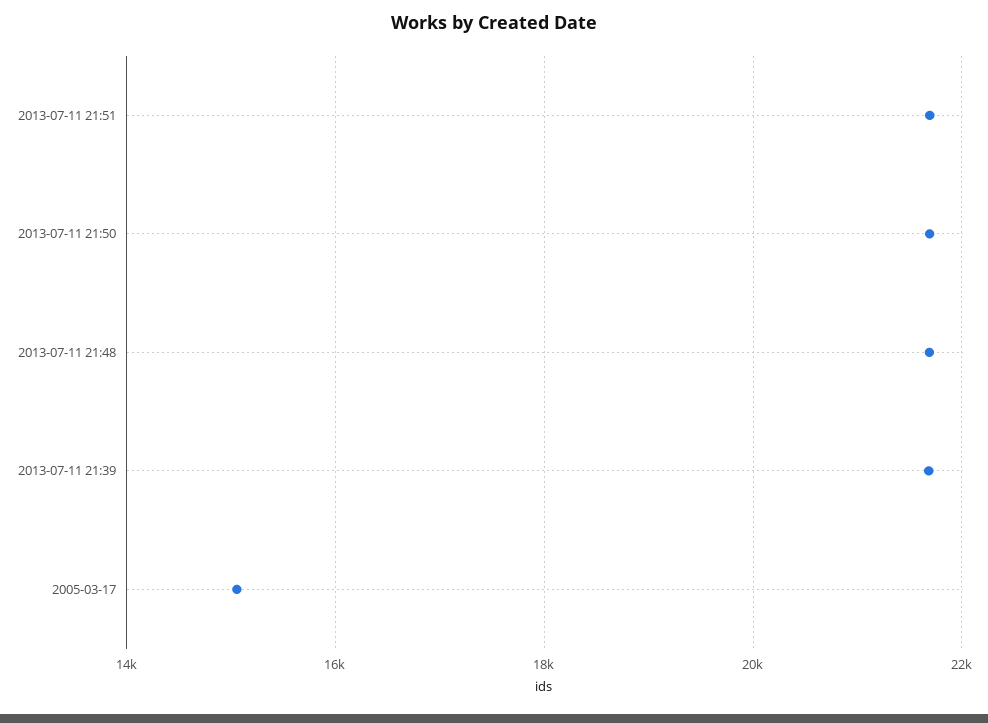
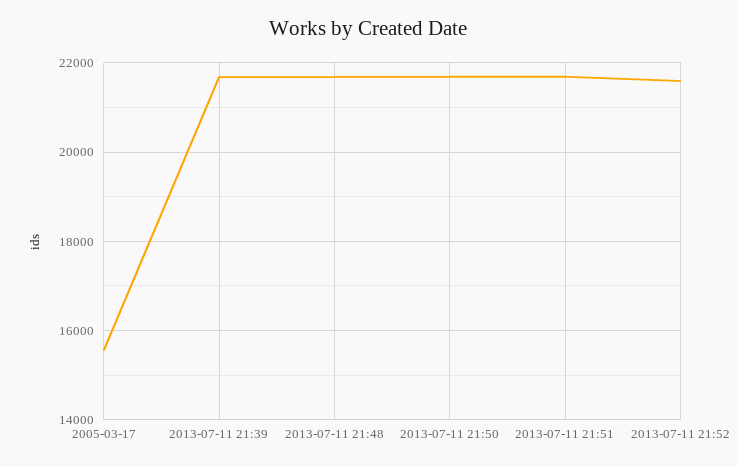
2005-03-17: 15000 -> 15600
2013-07-11 21:52: none -> 21600

